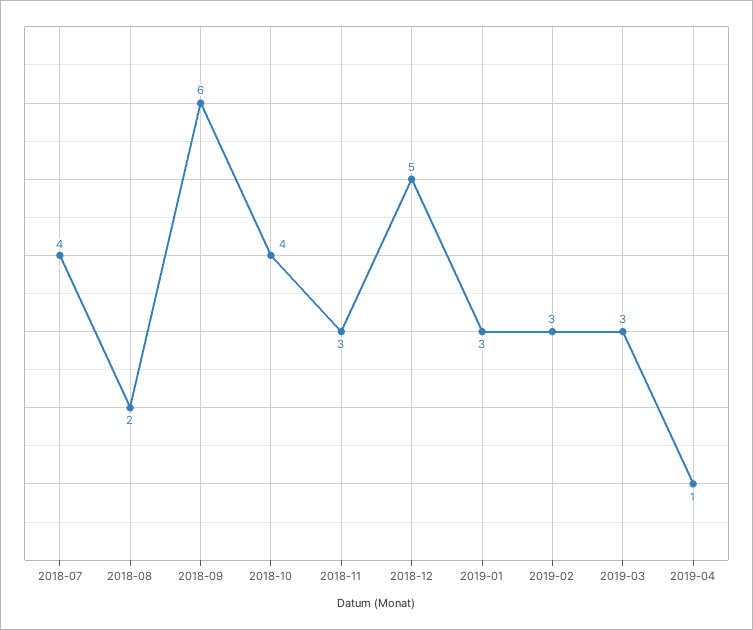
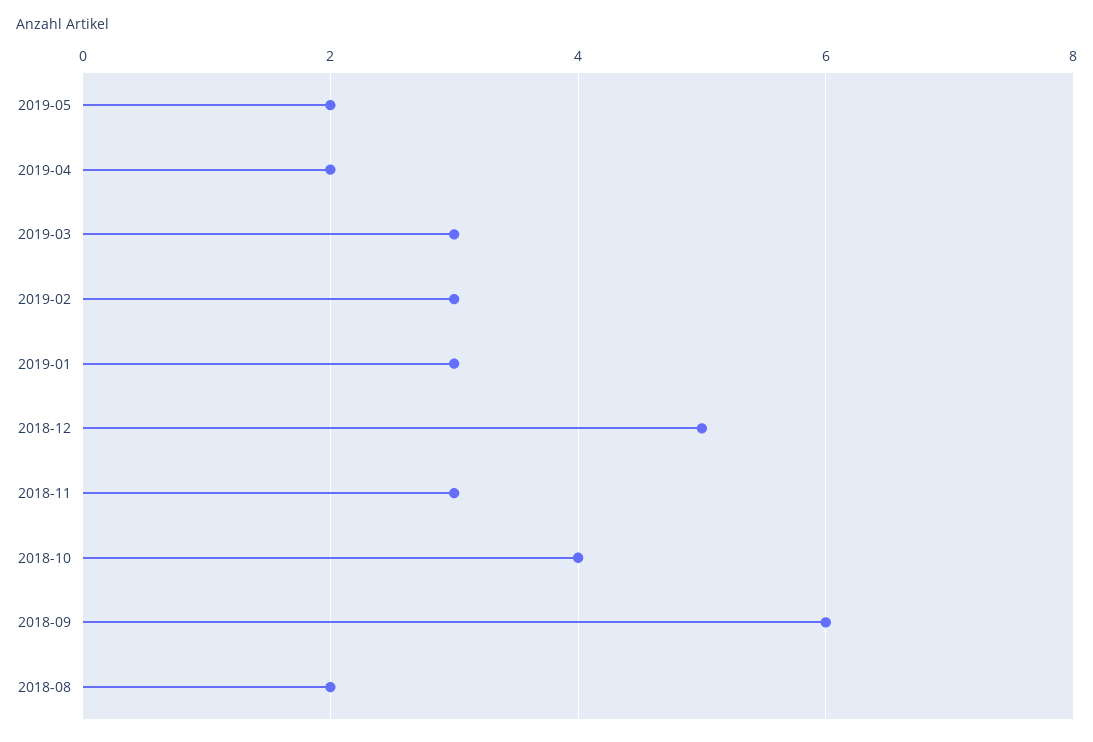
2018-07: 4 -> none
2019-04: 1 -> 2
2019-05: none -> 2

